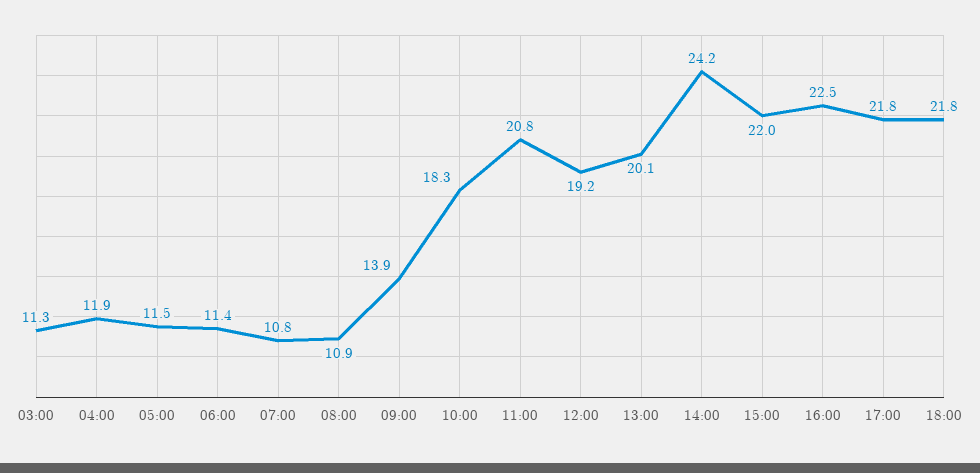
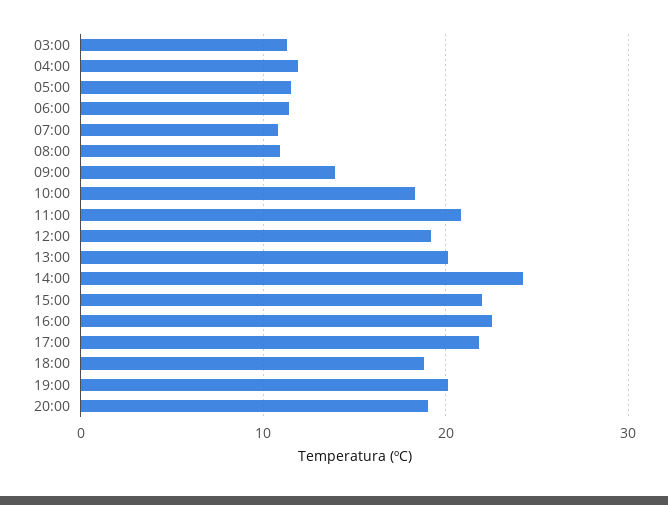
18:00: 21.8 -> 19
19:00: none -> 20
20:00: none -> 19

